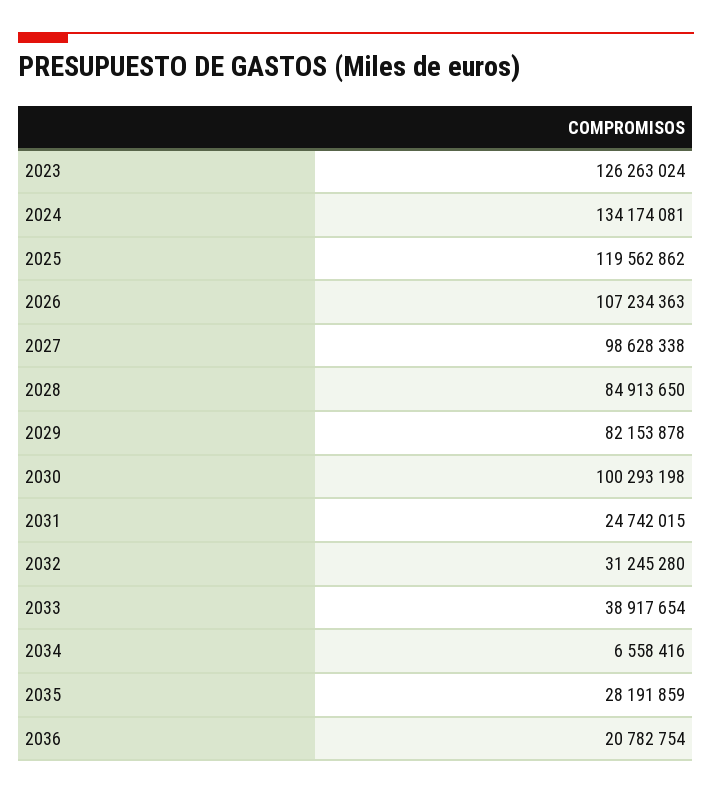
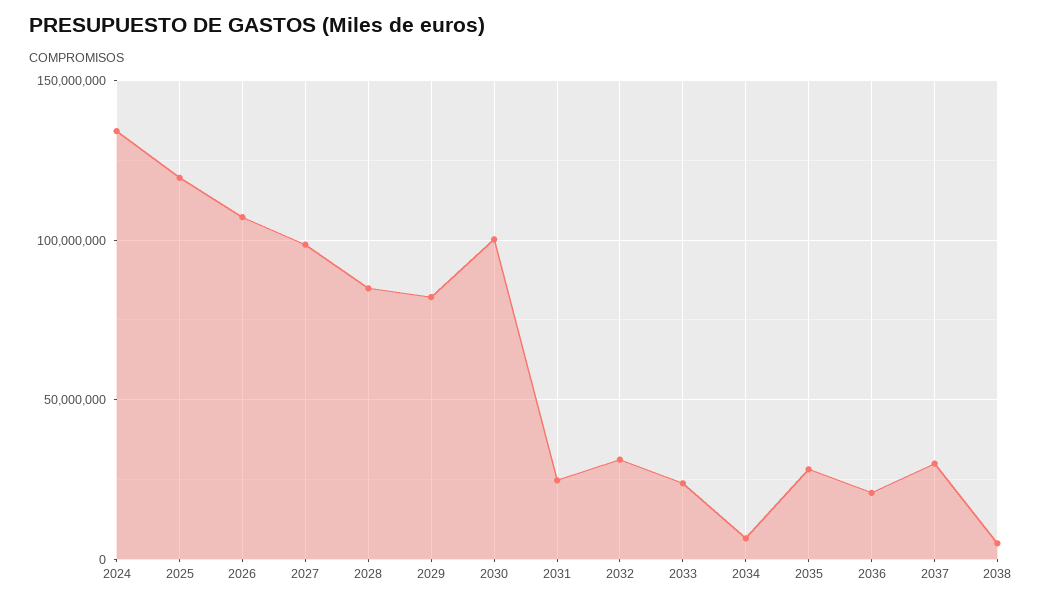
2023: 126263024 -> none
2033: 38917654 -> 25000000
2037: none -> 30000000
2038: none -> 5000000

